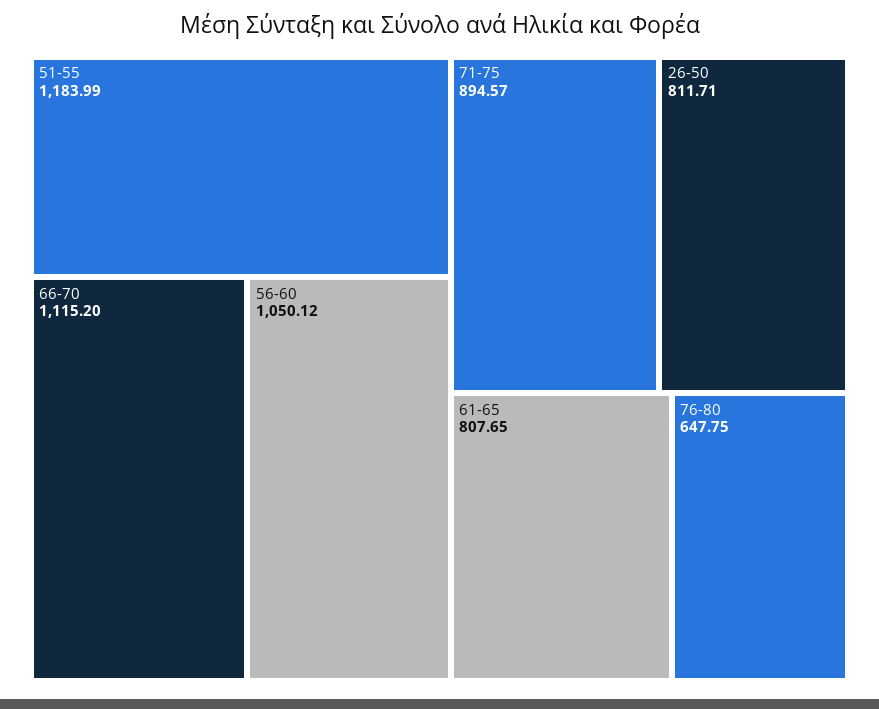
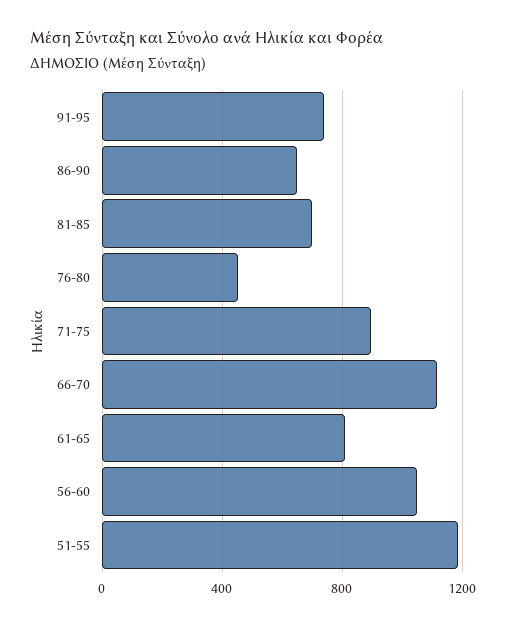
26-50: 811.71 -> none
76-80: 647.75 -> 450
91-95: none -> 750
86-90: none -> 650
81-85: none -> 700

